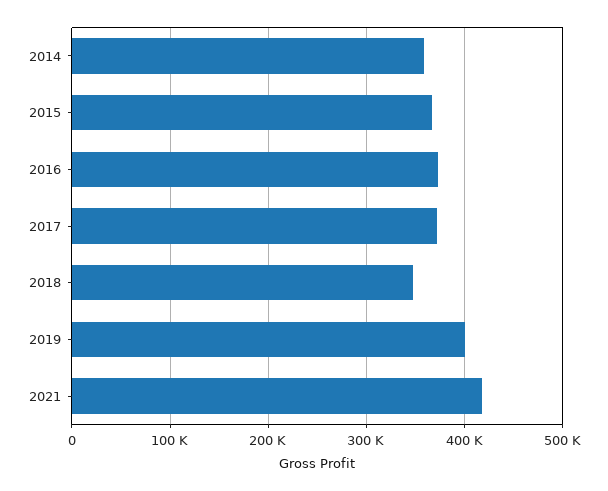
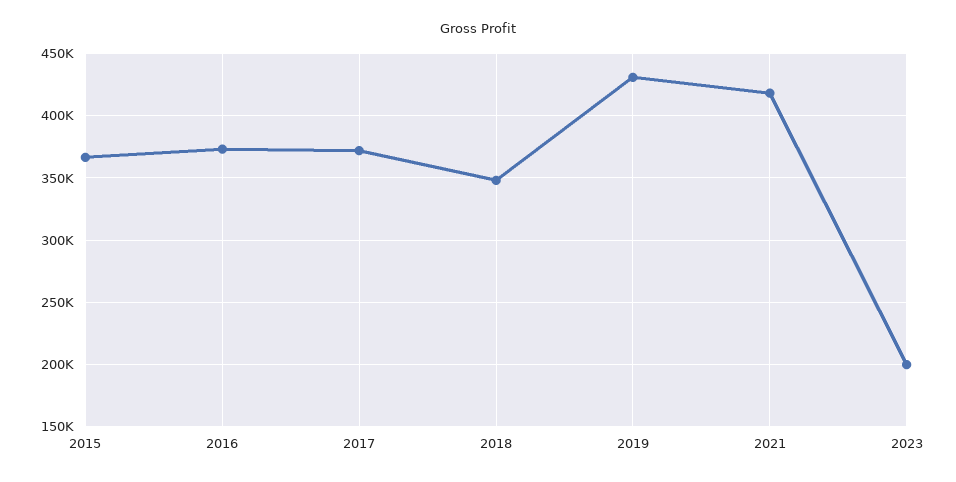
2014: 360000 -> none
2019: 400000 -> 430000
2023: none -> 200000

